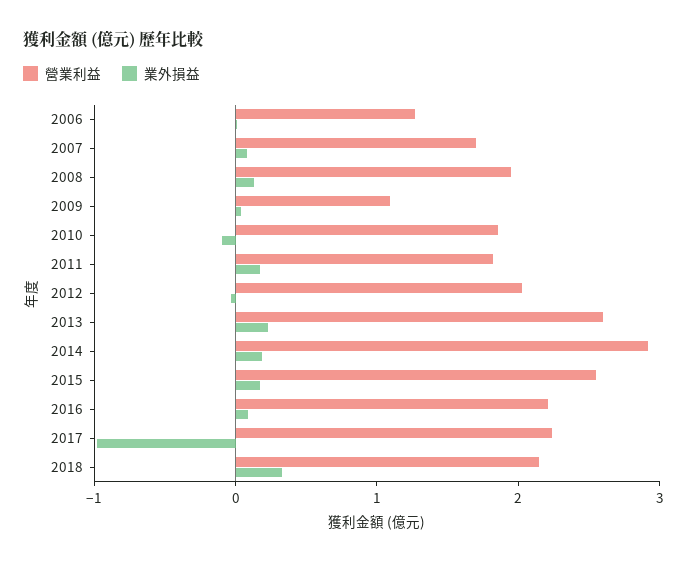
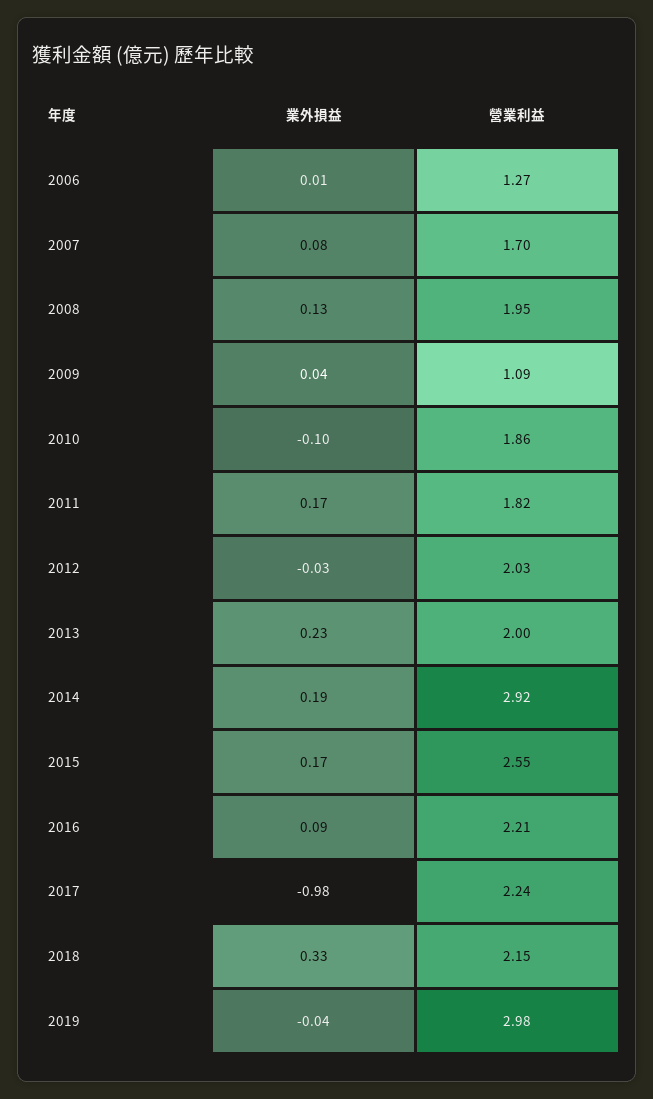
營業利益, 2013: 2.6 -> 2
業外損益, 2019: none -> -0.04
營業利益, 2019: none -> 2.98

